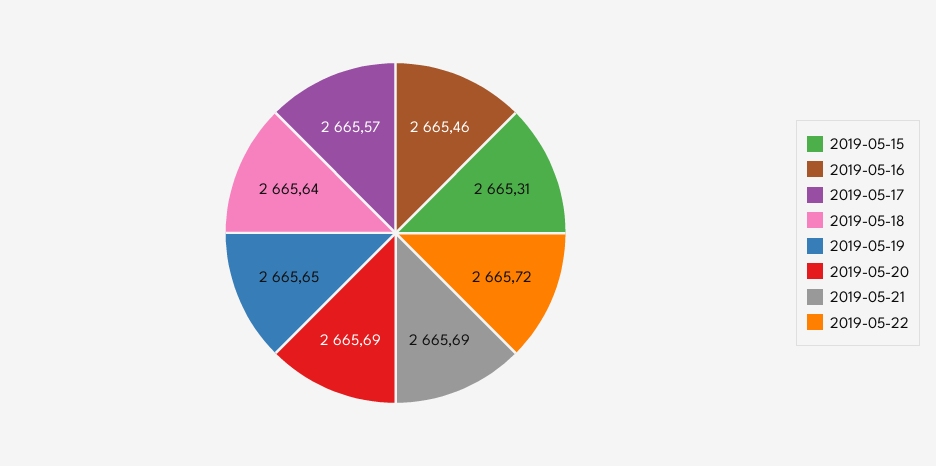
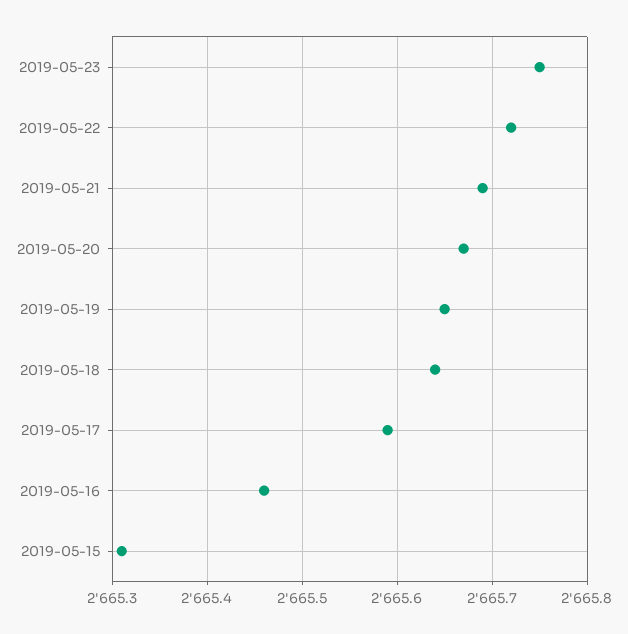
2019-05-17: 2665.57 -> 2665.59
2019-05-20: 2665.69 -> 2665.67
2019-05-23: none -> 2665.75

